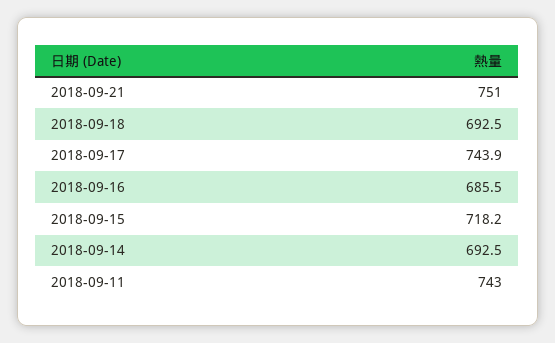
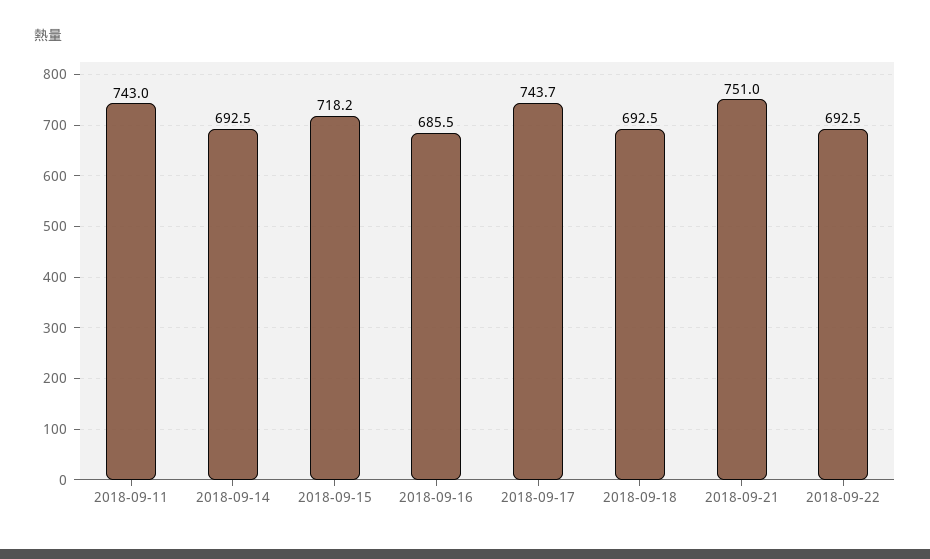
2018-09-17: 743.9 -> 743.7
2018-09-22: none -> 692.5

